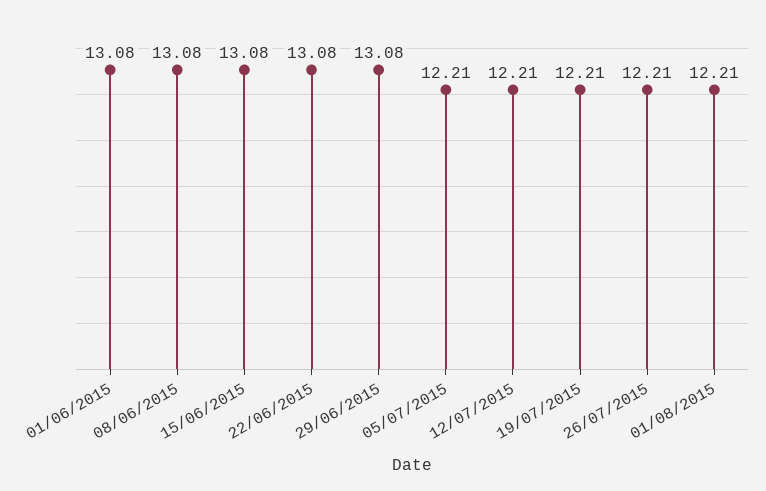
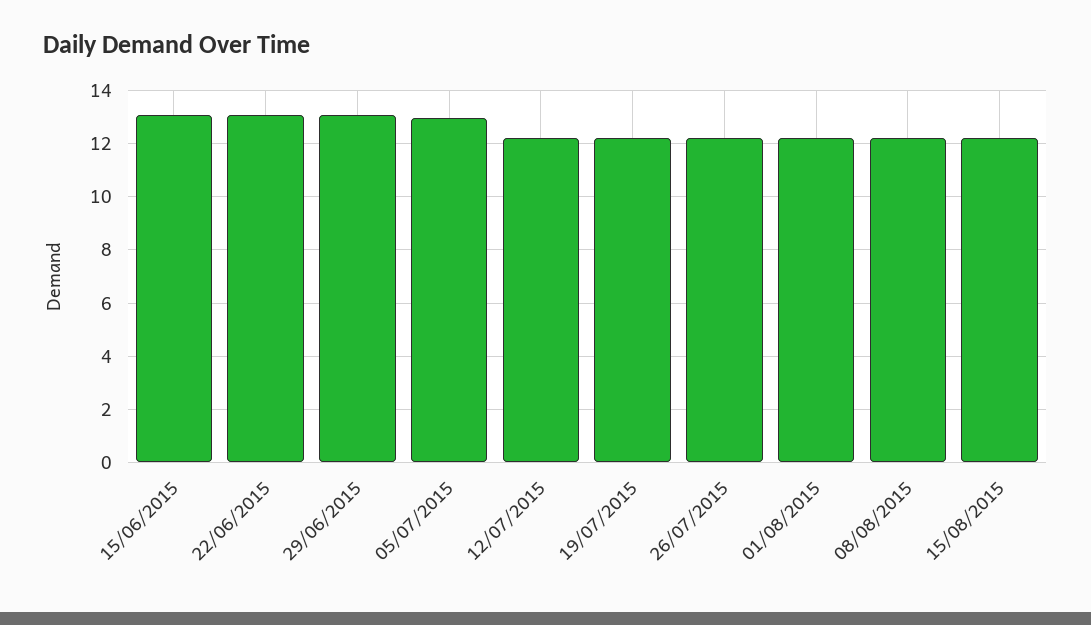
01/06/2015: 13.08 -> none
08/06/2015: 13.08 -> none
05/07/2015: 12.21 -> 13
08/08/2015: none -> 12.25
15/08/2015: none -> 12.25

